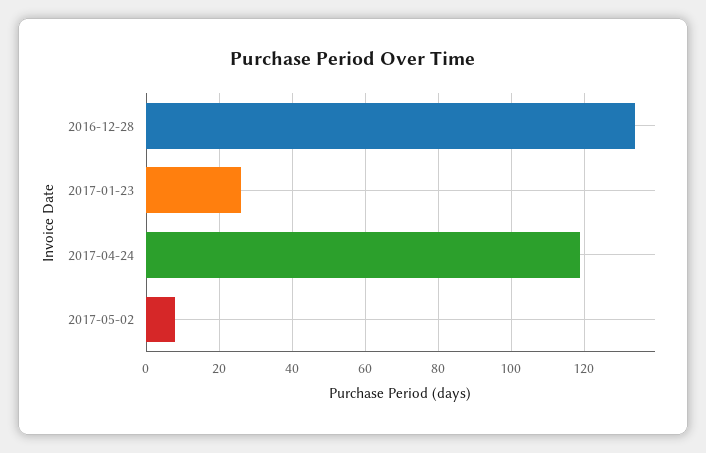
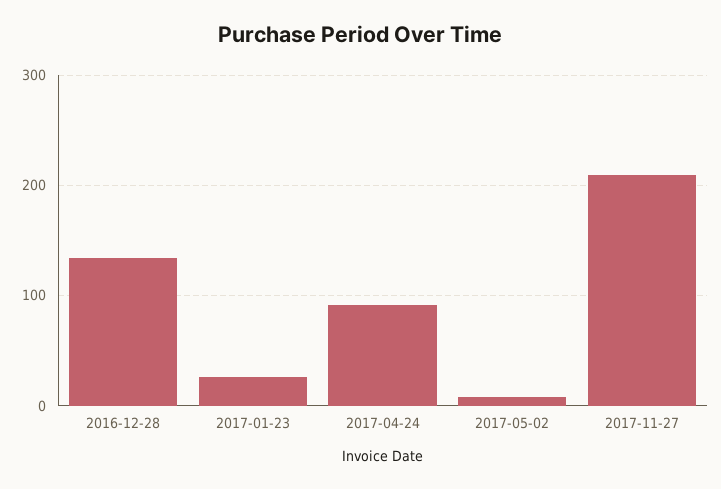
2017-04-24: 120 -> 90
2017-11-27: none -> 210

